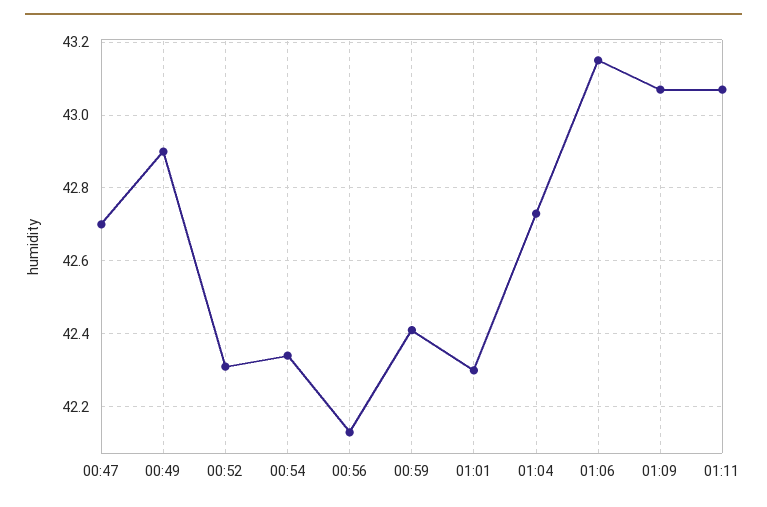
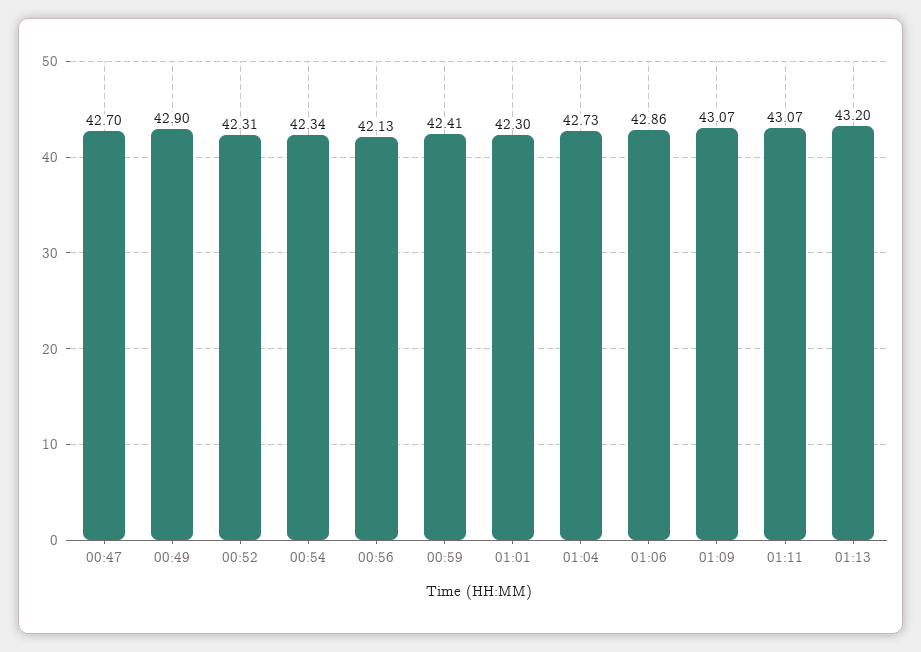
01:06: 43.15 -> 42.86
01:13: none -> 43.2

